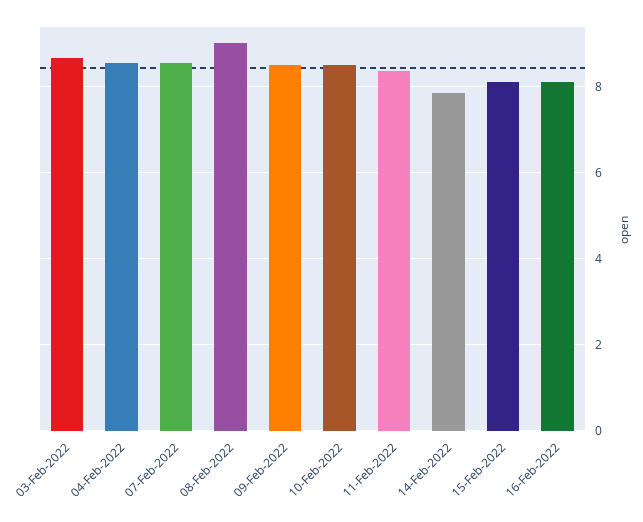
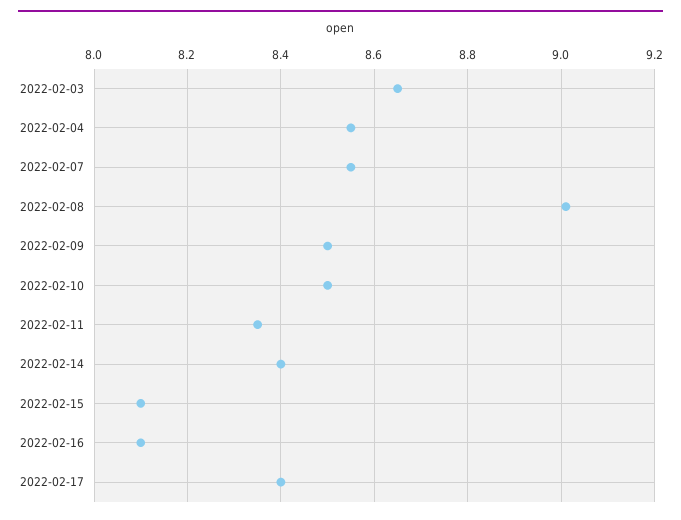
14-Feb-2022: 7.8 -> 8.4
2022-02-17: none -> 8.4

